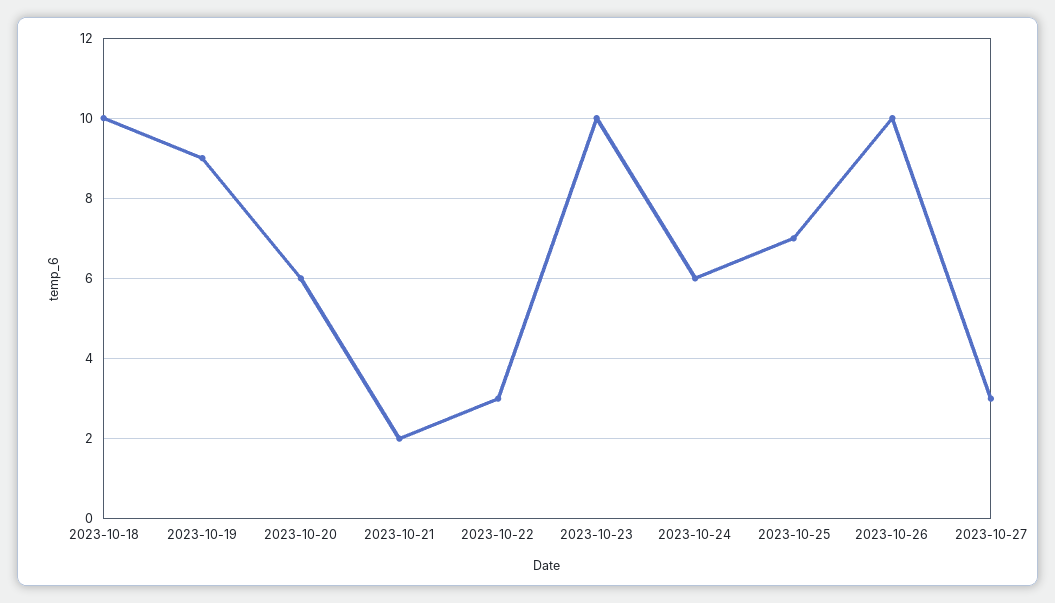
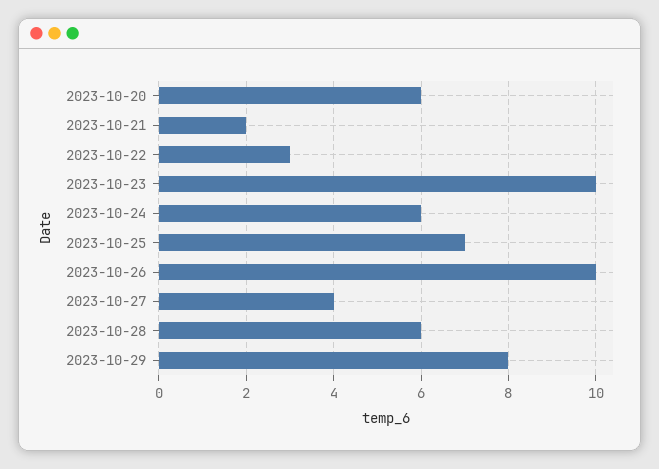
2023-10-18: 10 -> none
2023-10-19: 9 -> none
2023-10-27: 3 -> 4
2023-10-28: none -> 6
2023-10-29: none -> 8

